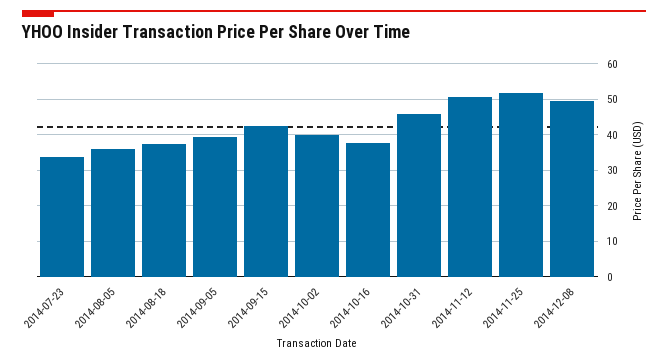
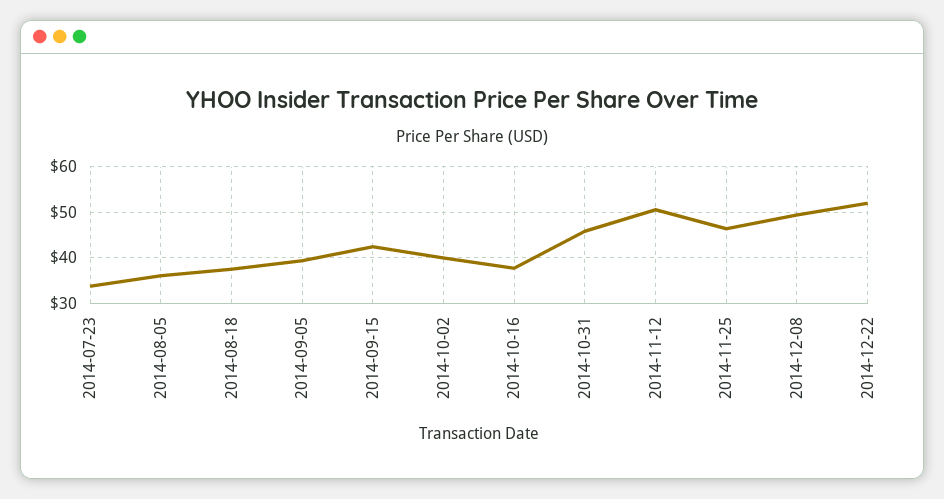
2014-11-25: 52 -> 46
2014-12-22: none -> 52

